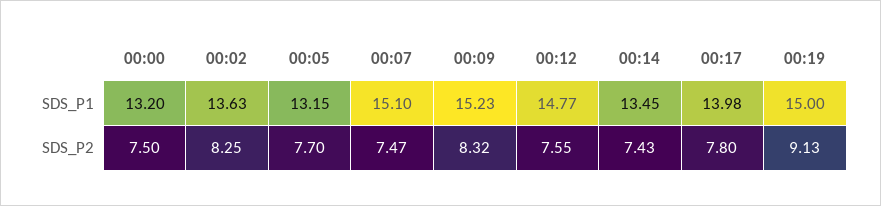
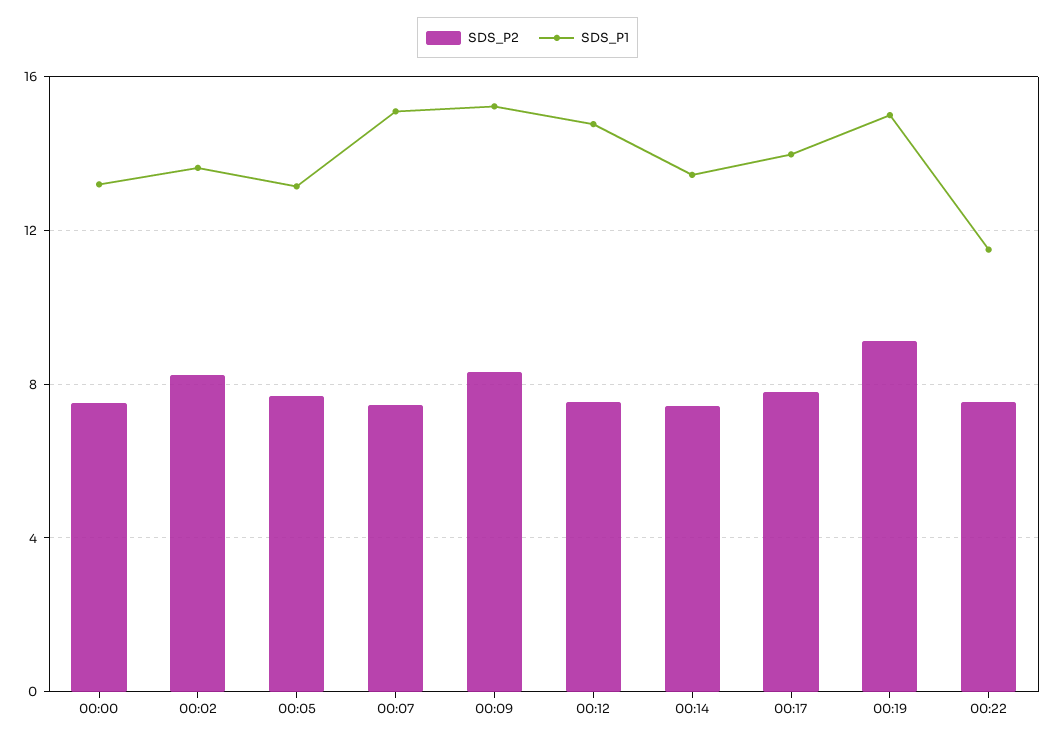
SDS_P2, 00:22: none -> 7.5
SDS_P1, 00:22: none -> 11.5

